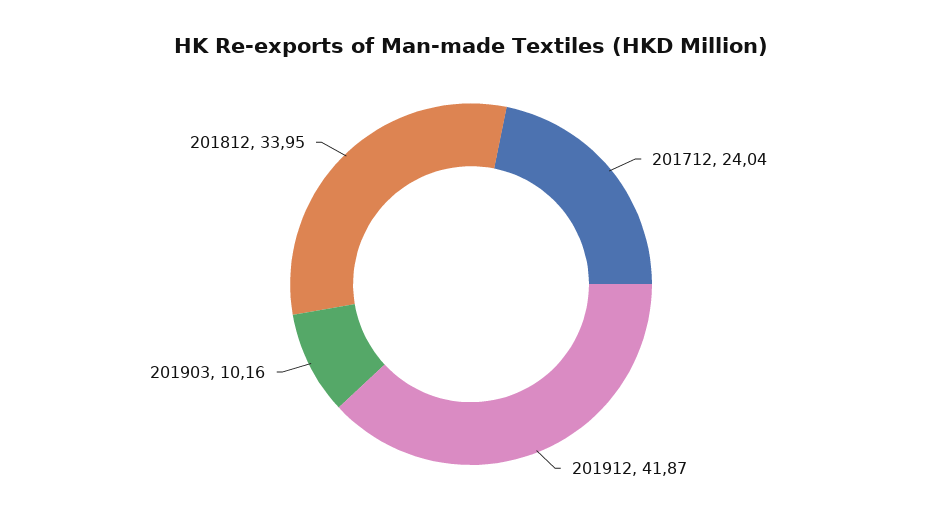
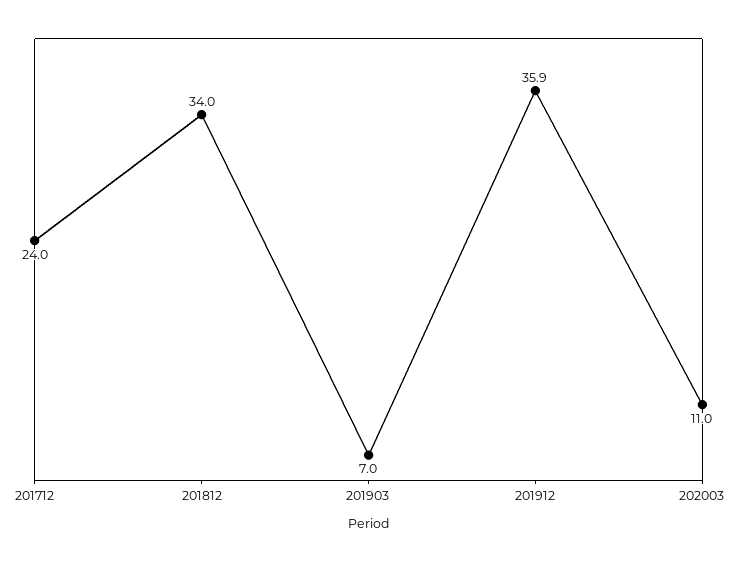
201912: 41.87 -> 35.9
201903: 10.16 -> 7
202003: none -> 11

